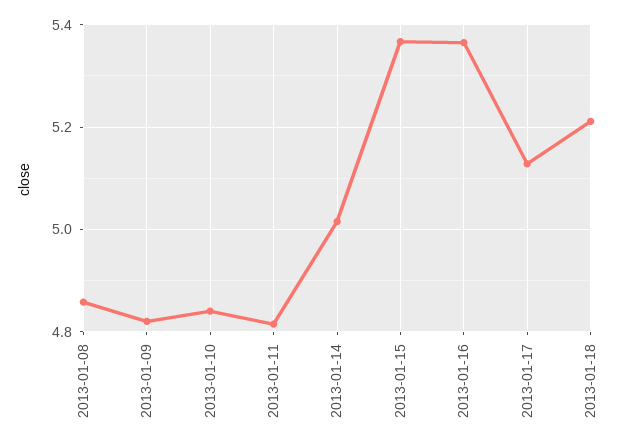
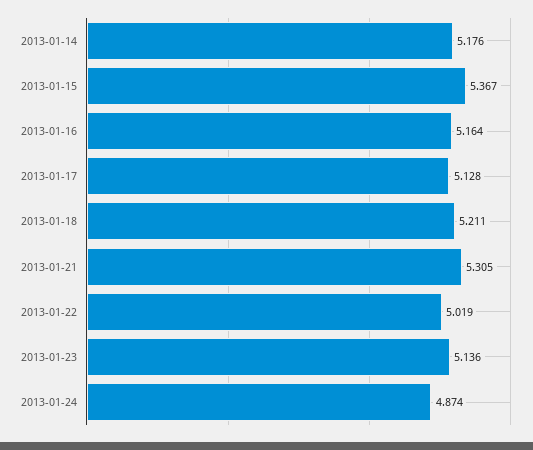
2013-01-08: 4.86 -> none
2013-01-09: 4.82 -> none
2013-01-10: 4.84 -> none
2013-01-11: 4.82 -> none
2013-01-14: 5.02 -> 5.176
2013-01-16: 5.36 -> 5.164
2013-01-21: none -> 5.305
2013-01-22: none -> 5.019
2013-01-23: none -> 5.136
2013-01-24: none -> 4.874

